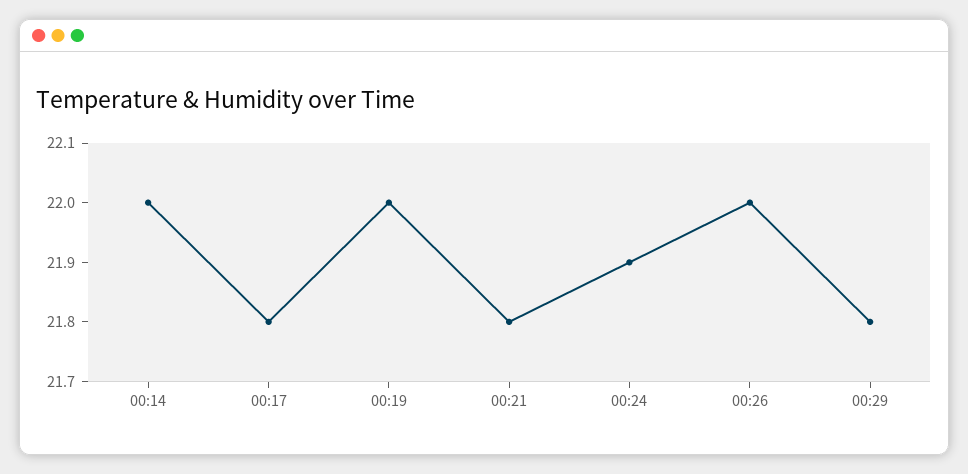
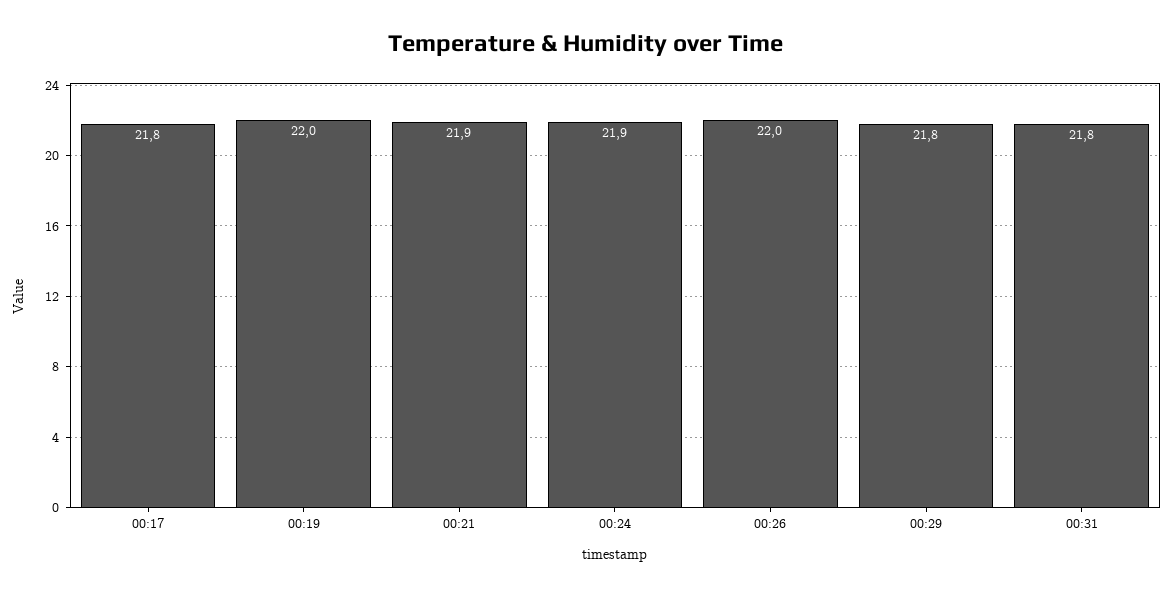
00:14: 22 -> none
00:21: 21.8 -> 21.9
00:31: none -> 21.8

